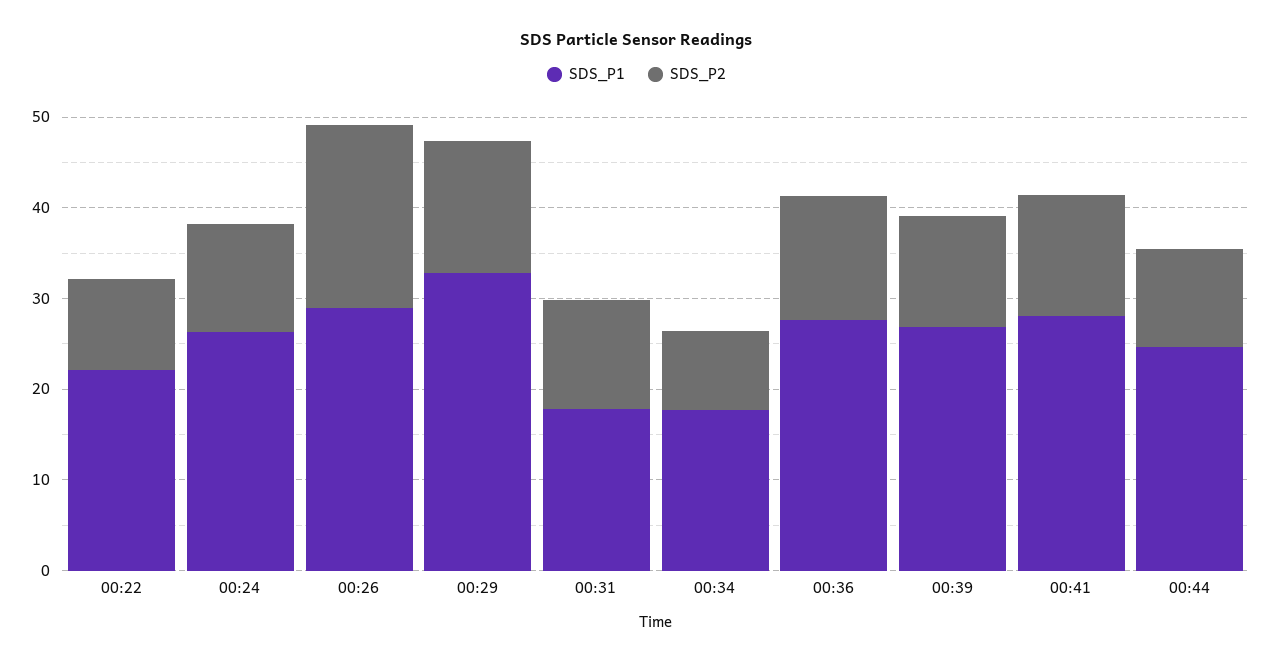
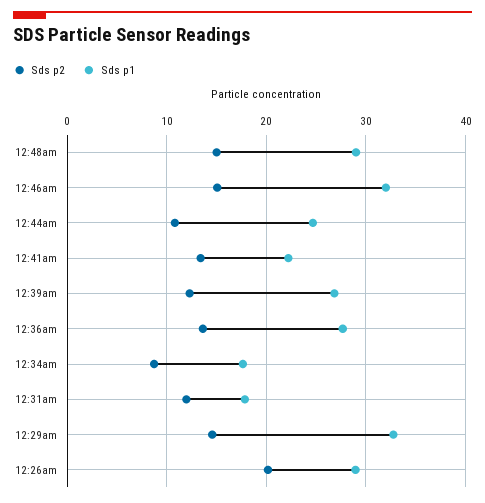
SDS_P1, 00:22: 22 -> none
SDS_P2, 00:22: 10 -> none
SDS_P1, 00:24: 26 -> none
SDS_P2, 00:24: 12 -> none
SDS_P1, 00:41: 28 -> 22
SDS_P2, 12:48am: none -> 15
SDS_P1, 12:48am: none -> 29
SDS_P2, 12:46am: none -> 15
SDS_P1, 12:46am: none -> 32

